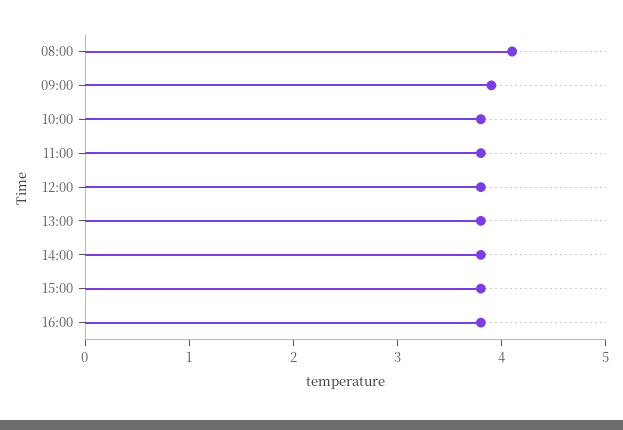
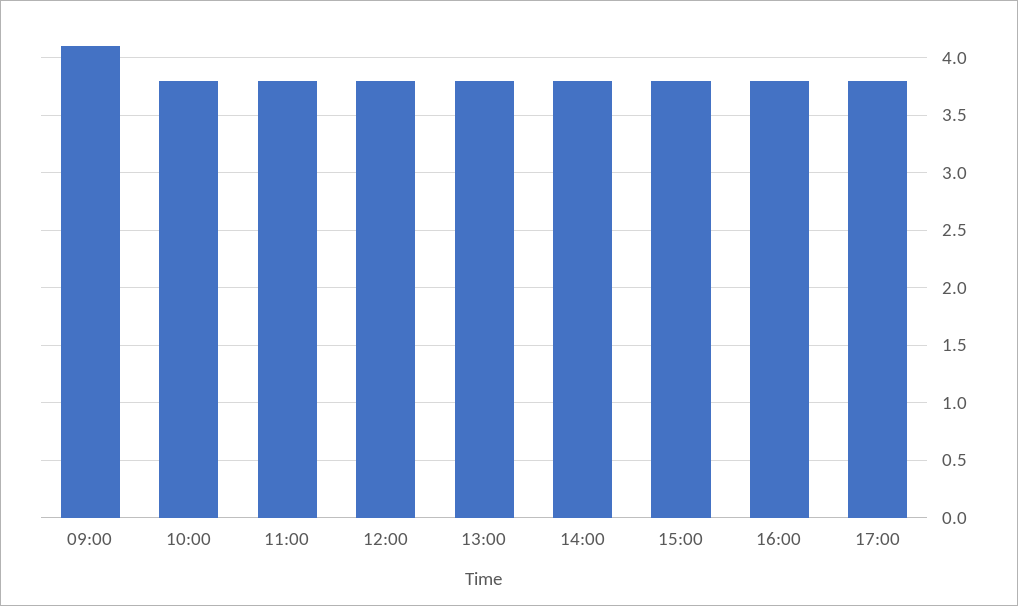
08:00: 4.1 -> none
09:00: 3.9 -> 4.1
17:00: none -> 3.8

